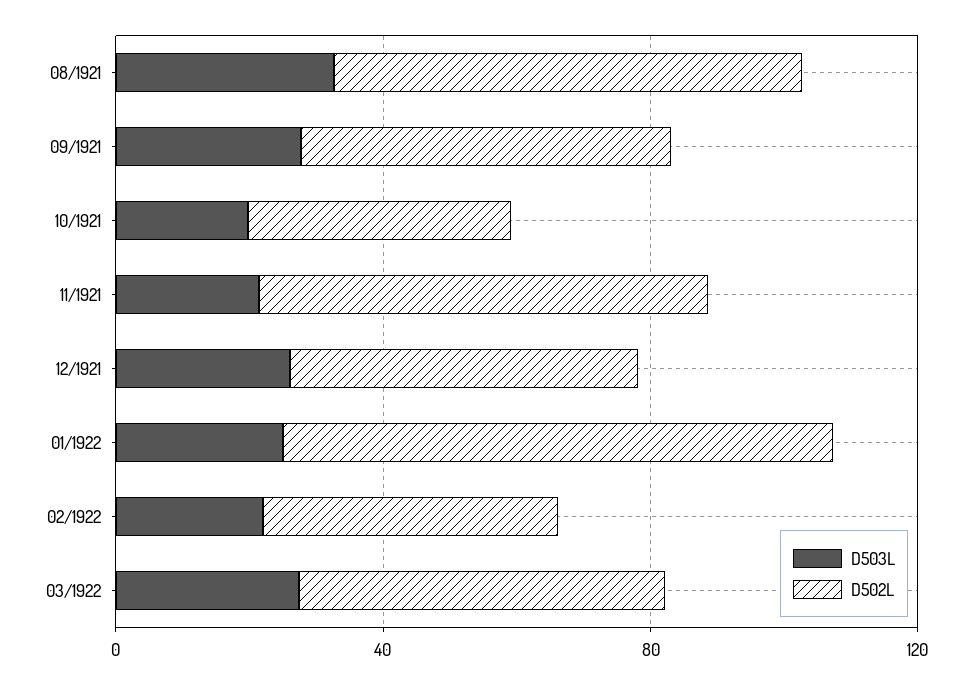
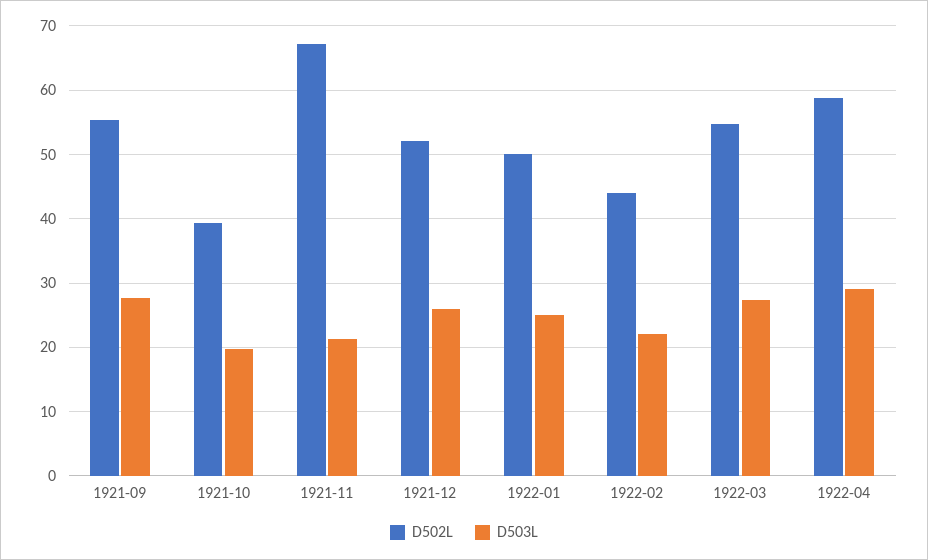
D503L, 08/1921: 30 -> none
D502L, 08/1921: 70 -> none
D502L, 01/1922: 80 -> 50
D502L, 1922-04: none -> 59
D503L, 1922-04: none -> 29

